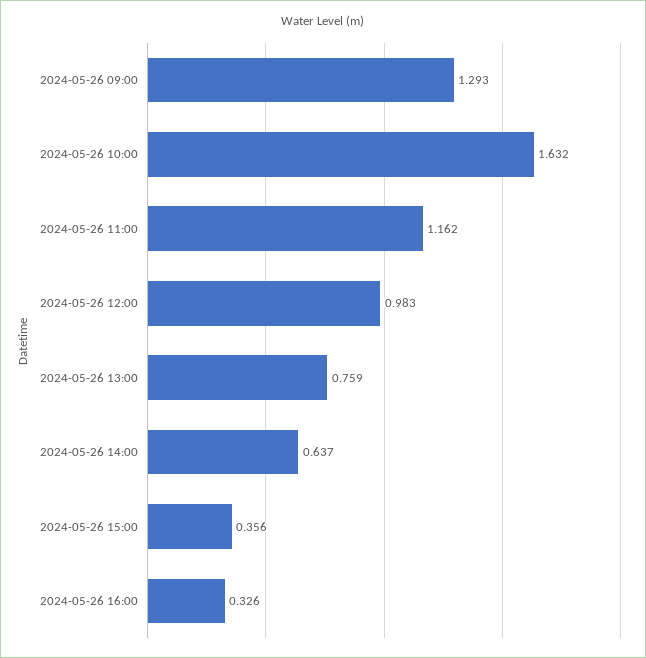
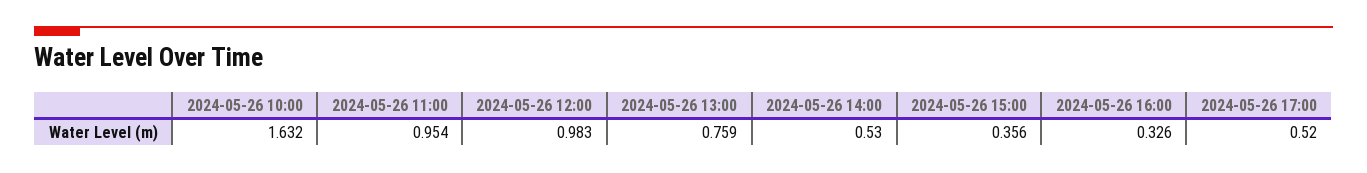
2024-05-26 09:00: 1.293 -> none
2024-05-26 11:00: 1.162 -> 0.954
2024-05-26 14:00: 0.637 -> 0.53
2024-05-26 17:00: none -> 0.52

